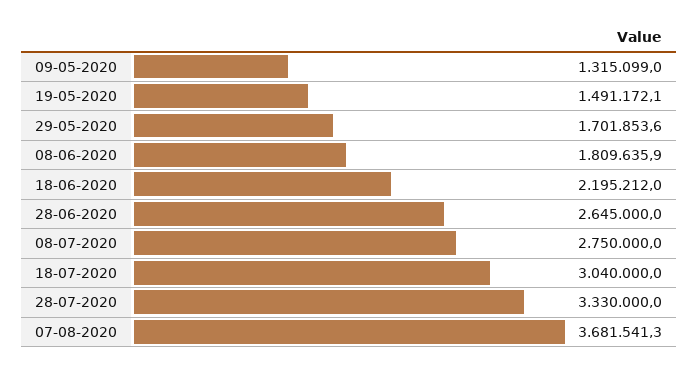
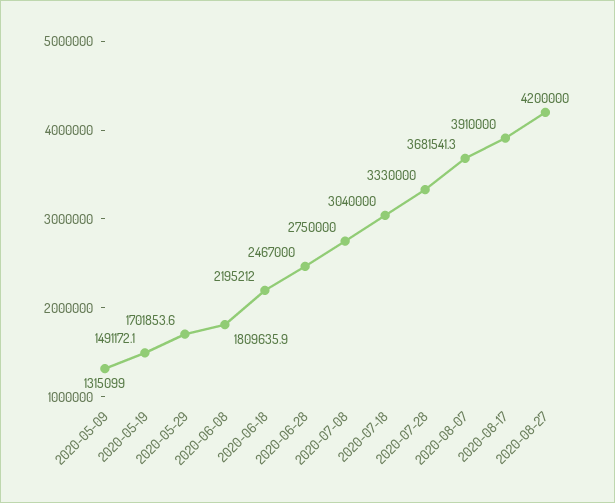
28-06-2020: 2645000 -> 2467000
2020-08-17: none -> 3910000
2020-08-27: none -> 4200000

